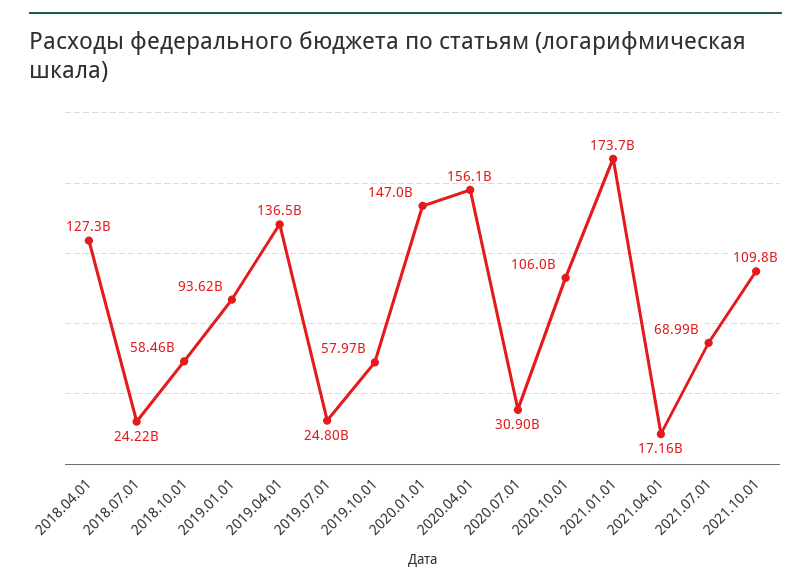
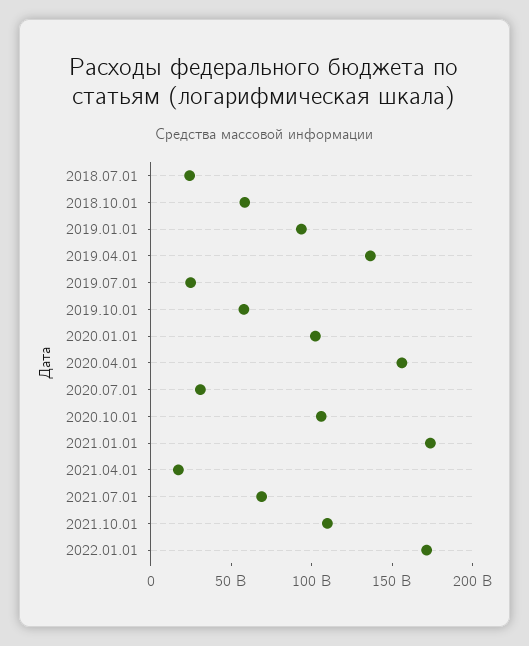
2018.04.01: 127300000000 -> none
2020.01.01: 147000000000 -> 100000000000
2022.01.01: none -> 170000000000

